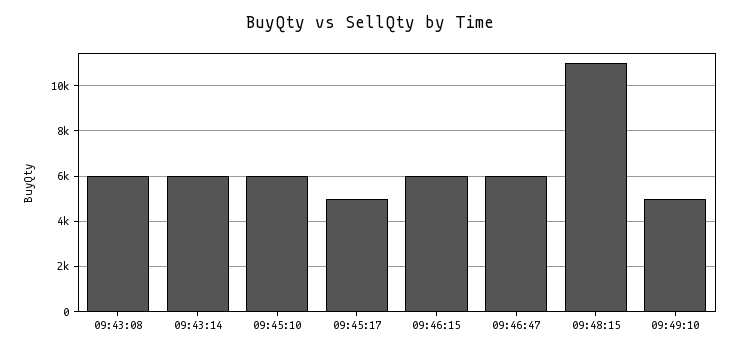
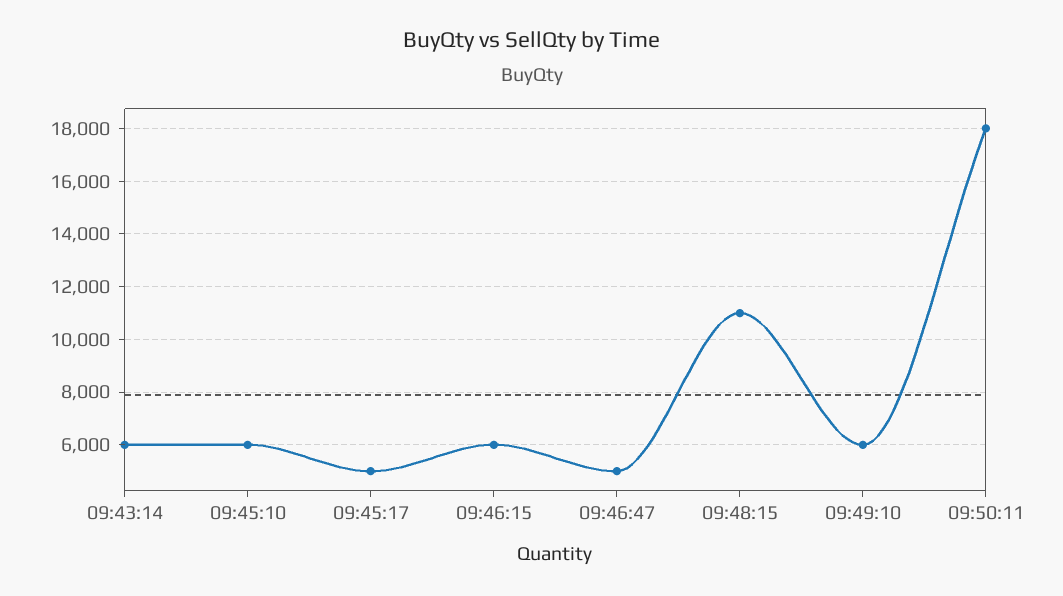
09:43:08: 6000 -> none
09:46:47: 6000 -> 5000
09:49:10: 5000 -> 6000
09:50:11: none -> 18000

